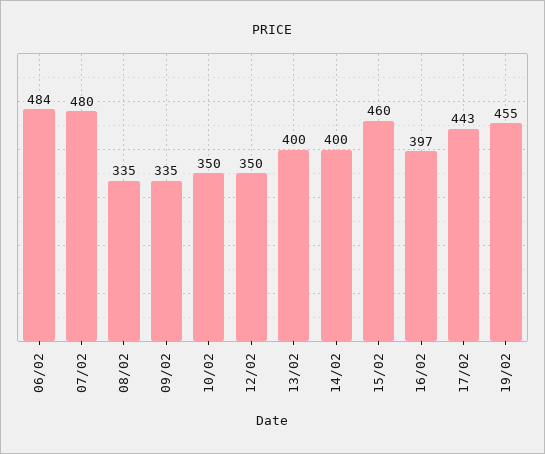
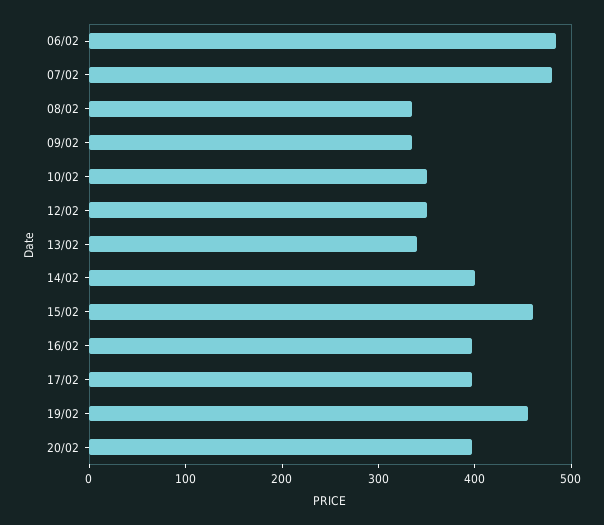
13/02: 400 -> 340
17/02: 443 -> 400
20/02: none -> 400

